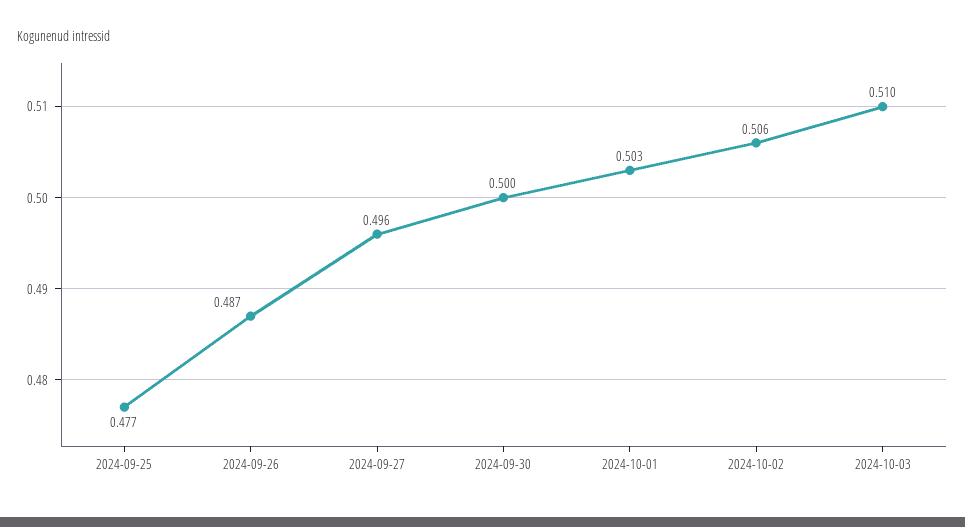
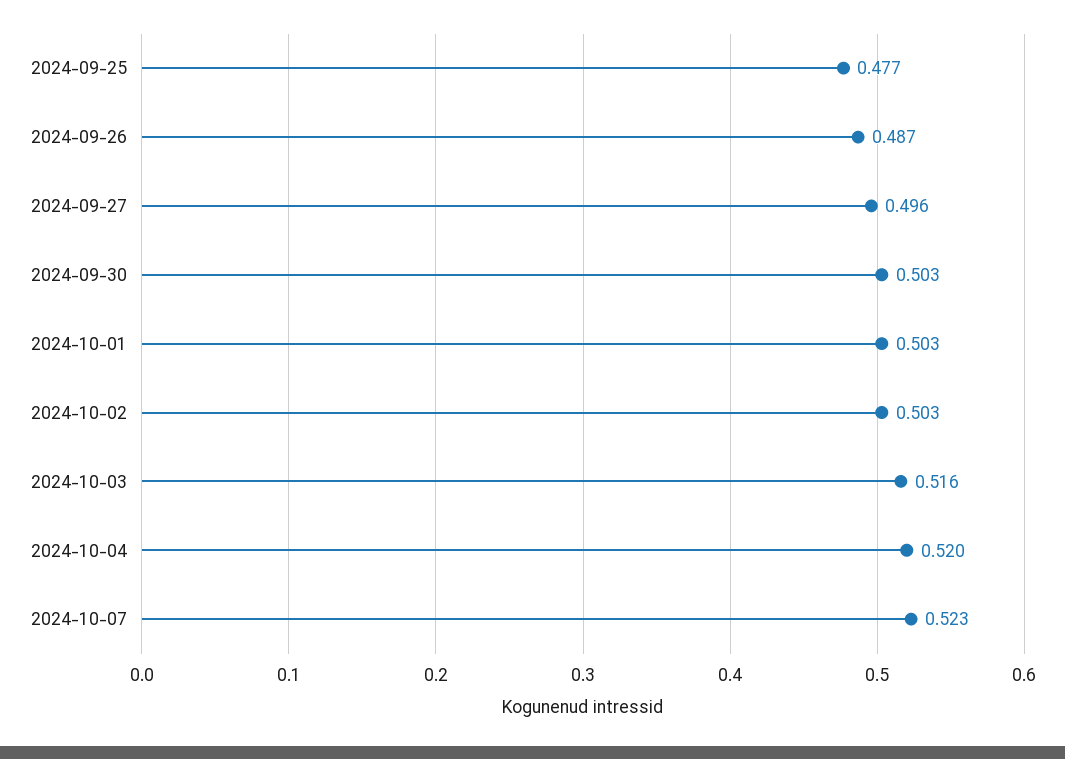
2024-09-30: 0.5 -> 0.503
2024-10-02: 0.506 -> 0.503
2024-10-03: 0.51 -> 0.516
2024-10-04: none -> 0.52
2024-10-07: none -> 0.523

